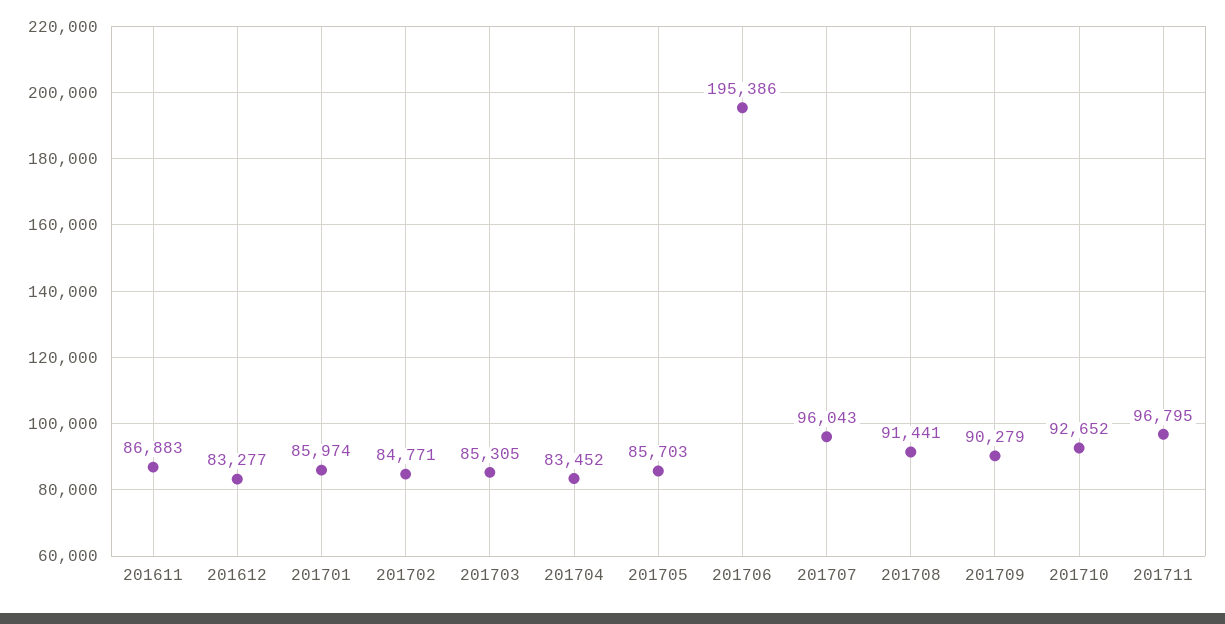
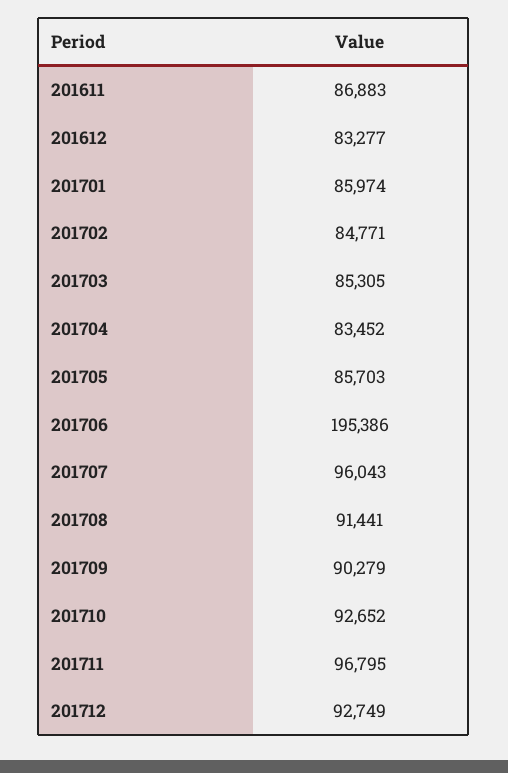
201712: none -> 92749

